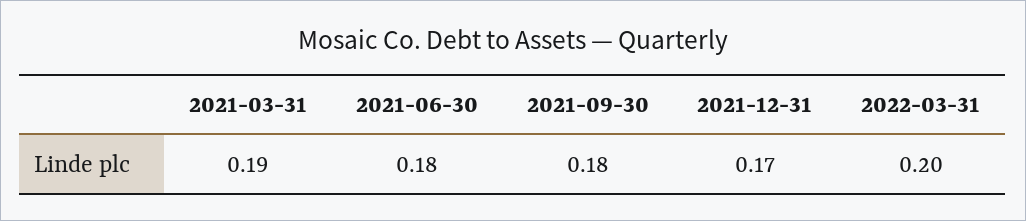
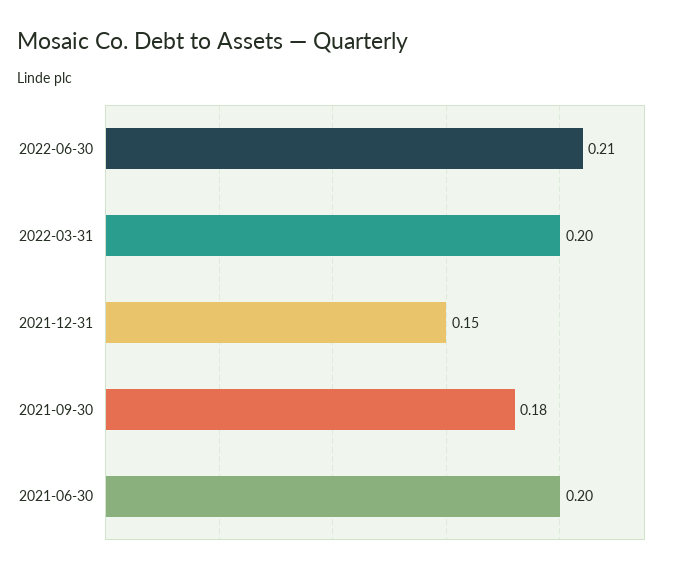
2021-03-31: 0.19 -> none
2021-06-30: 0.18 -> 0.2
2021-12-31: 0.17 -> 0.15
2022-06-30: none -> 0.21

